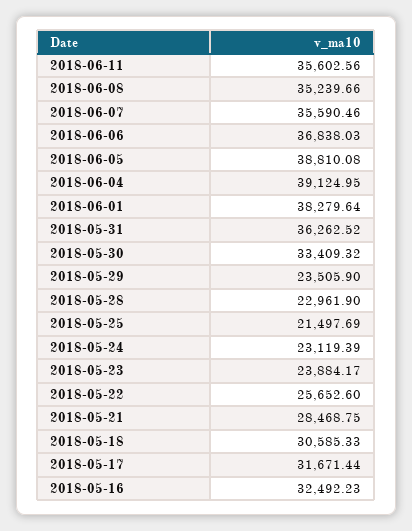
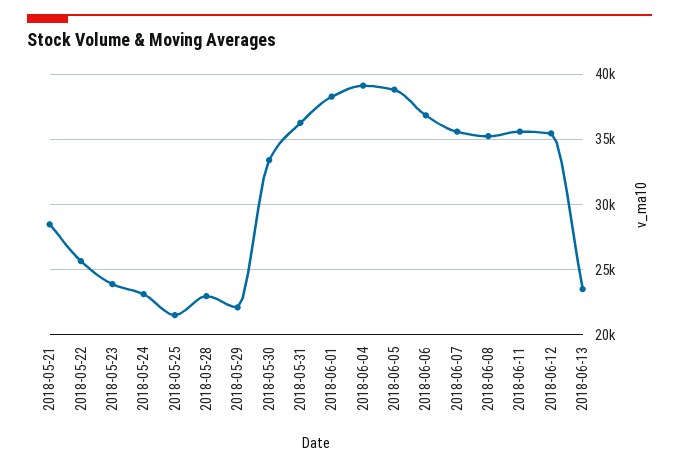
2018-05-29: 23505.9 -> 22000
2018-05-18: 30585.33 -> none
2018-05-17: 31671.44 -> none
2018-05-16: 32492.23 -> none
2018-06-12: none -> 35500
2018-06-13: none -> 23500

